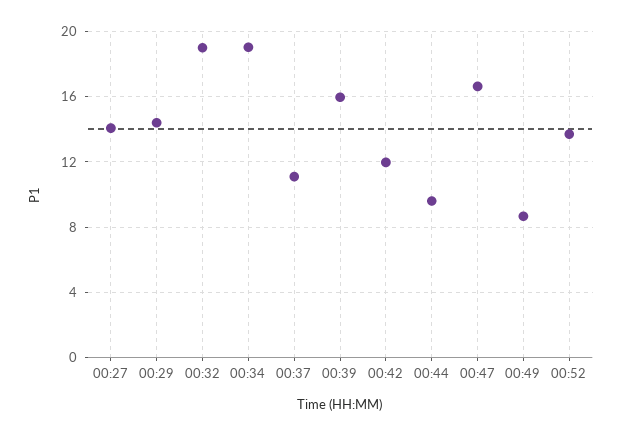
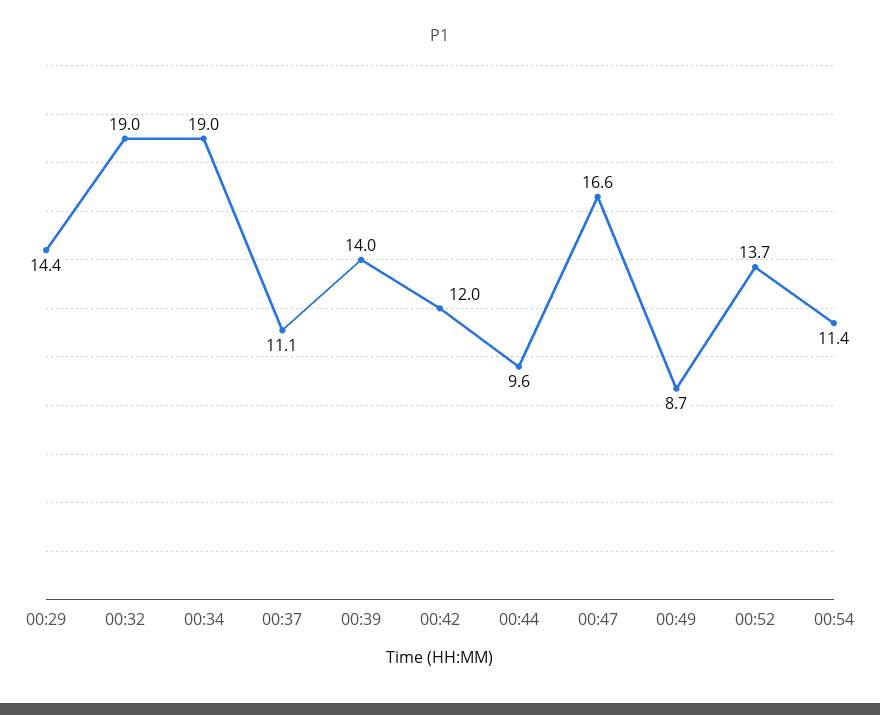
00:27: 14 -> none
00:39: 16 -> 14
00:54: none -> 11.4

